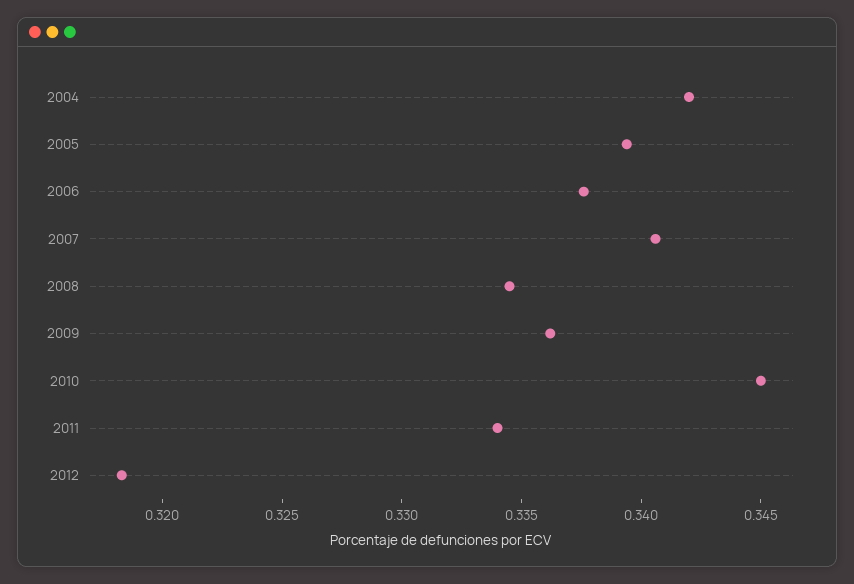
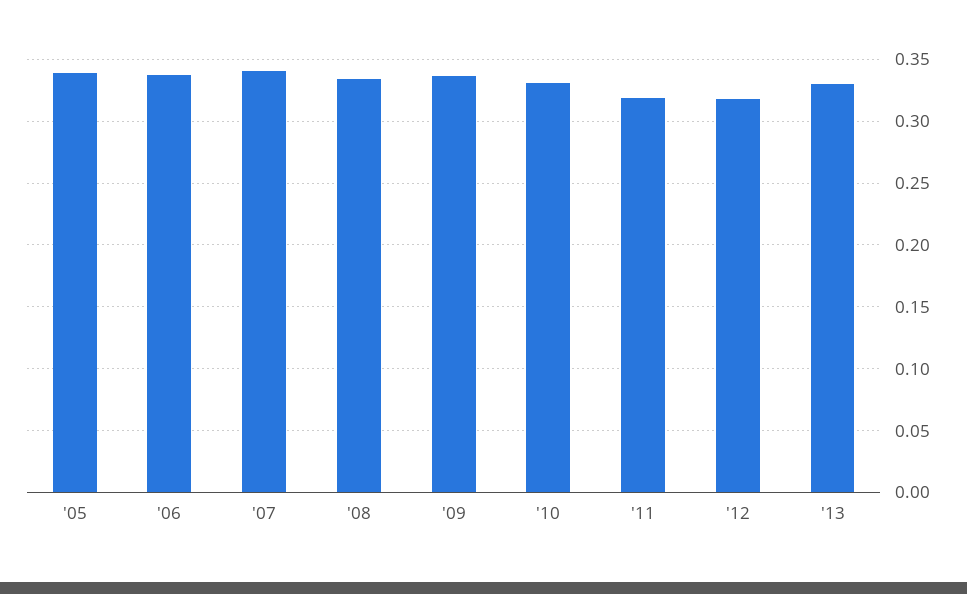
2004: 0.342 -> none
2010: 0.345 -> 0.33
2011: 0.334 -> 0.32
'13: none -> 0.33

